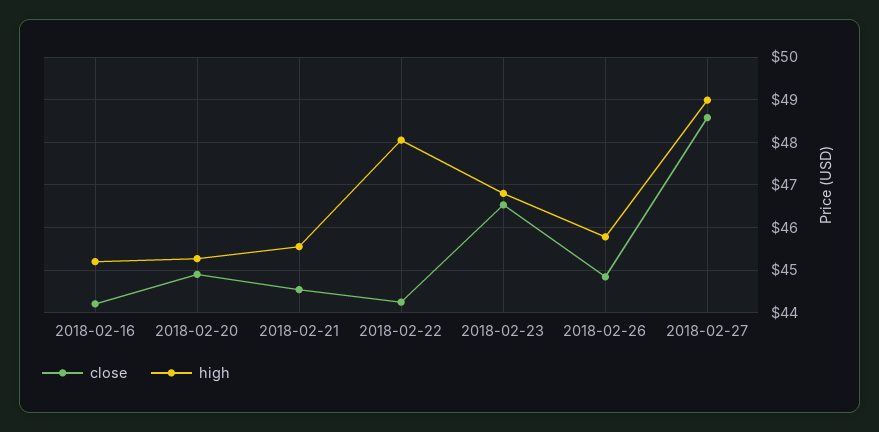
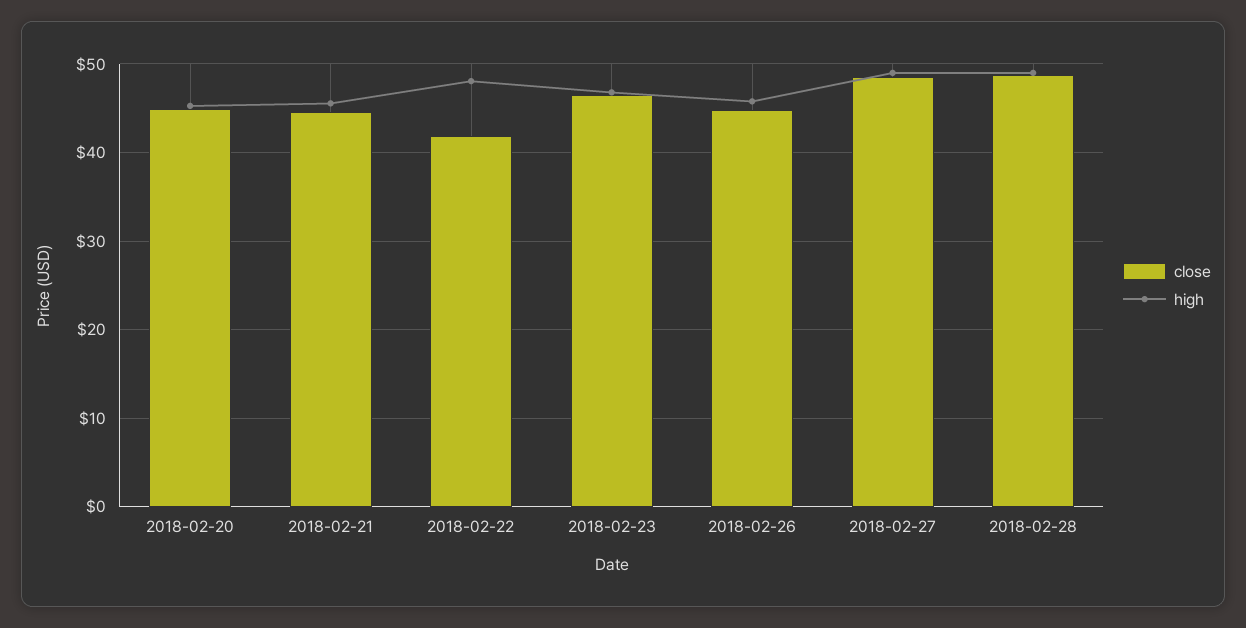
close, 2018-02-16: 44.2 -> none
high, 2018-02-16: 45.2 -> none
close, 2018-02-22: 44.2 -> 42
close, 2018-02-28: none -> 49
high, 2018-02-28: none -> 49

